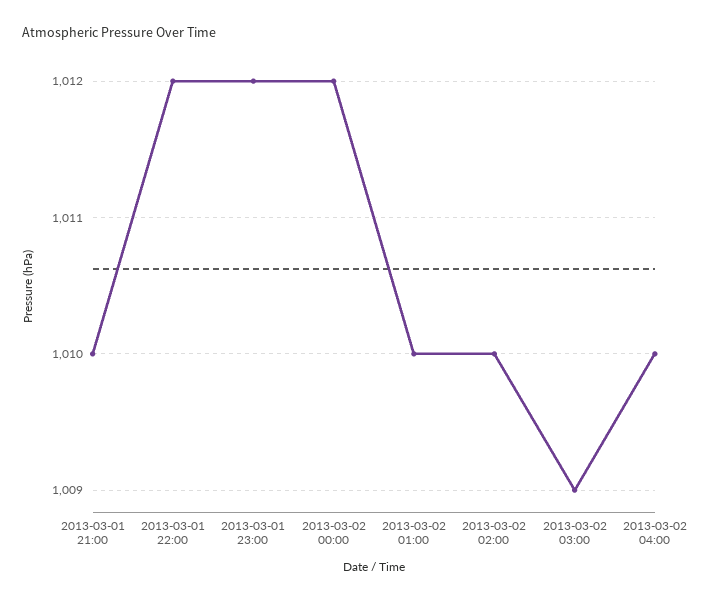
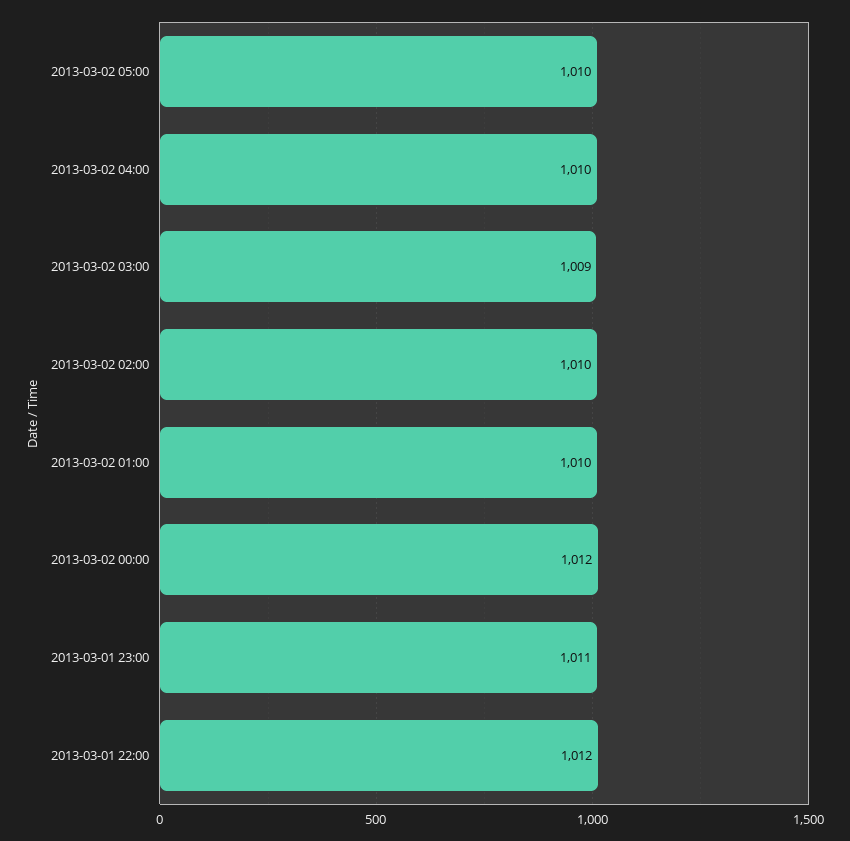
2013-03-01 21:00: 1010 -> none
2013-03-01 23:00: 1012 -> 1011
2013-03-02 05:00: none -> 1010

